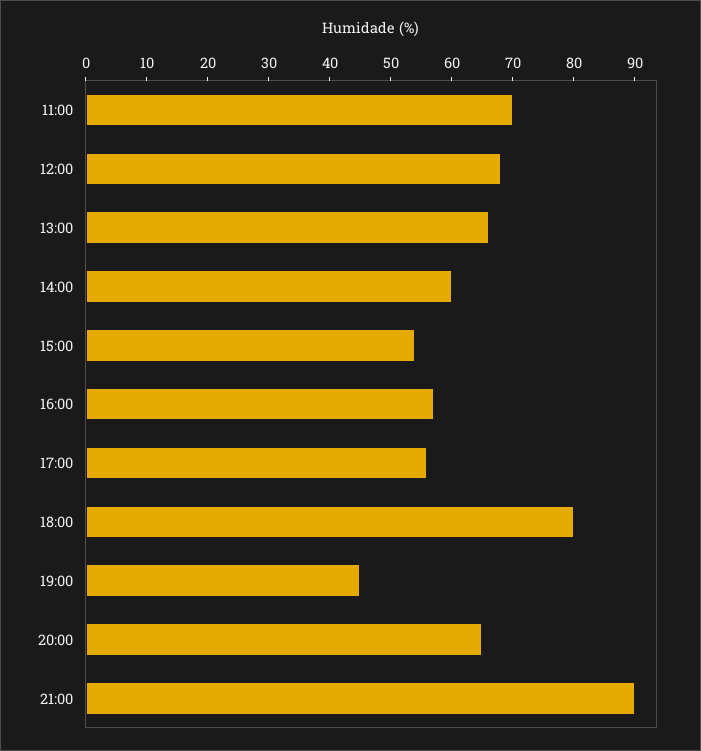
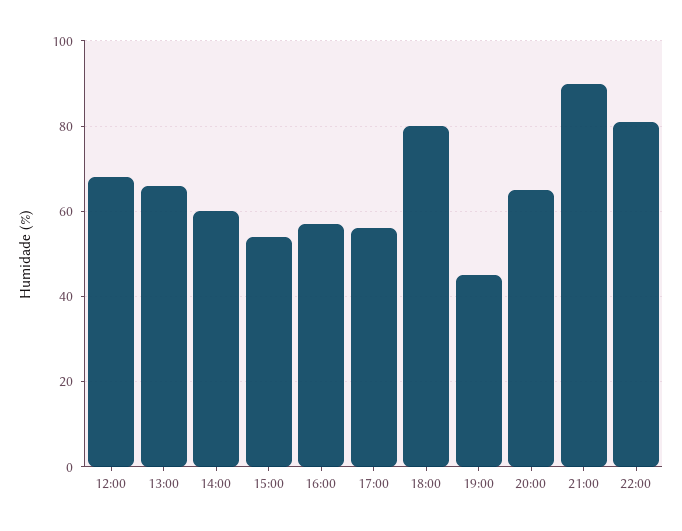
11:00: 70 -> none
22:00: none -> 80

